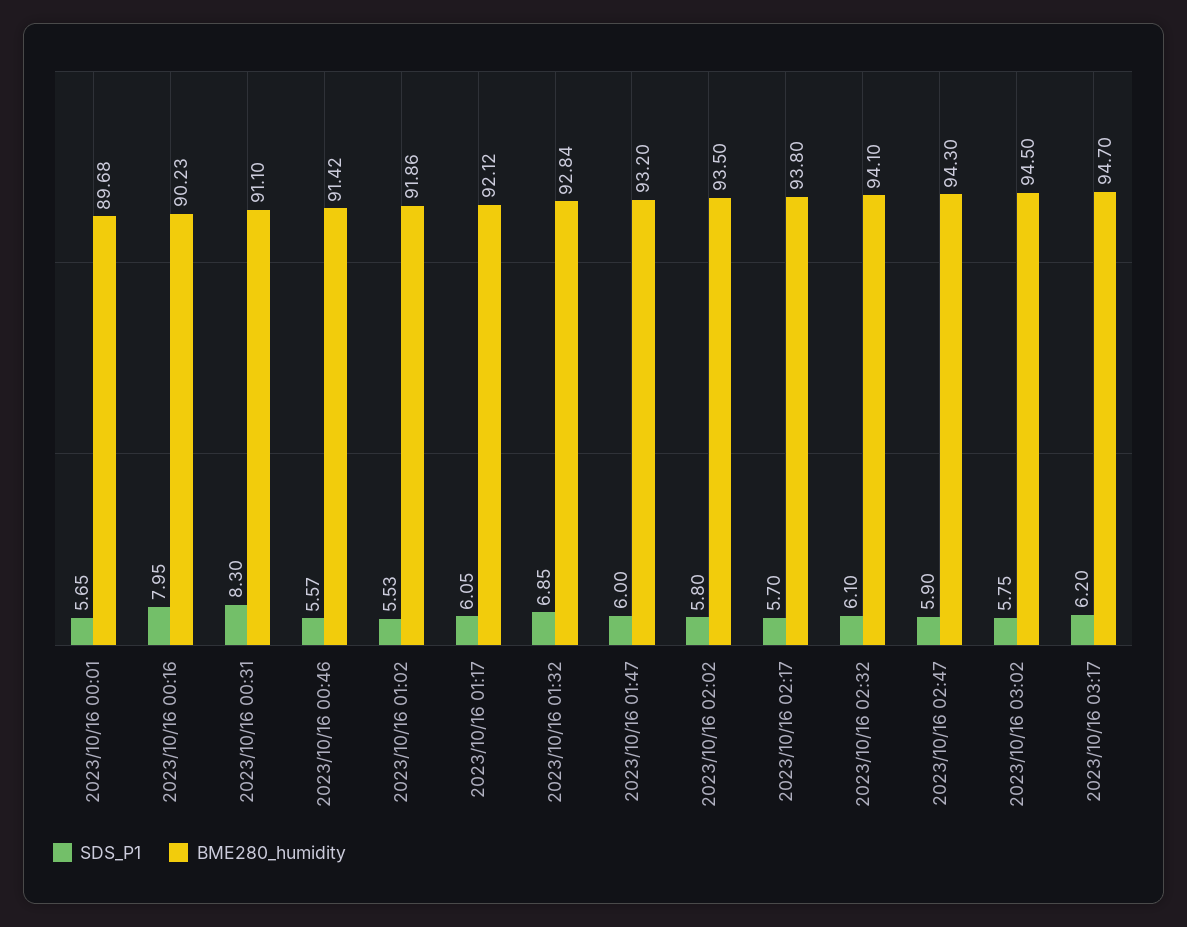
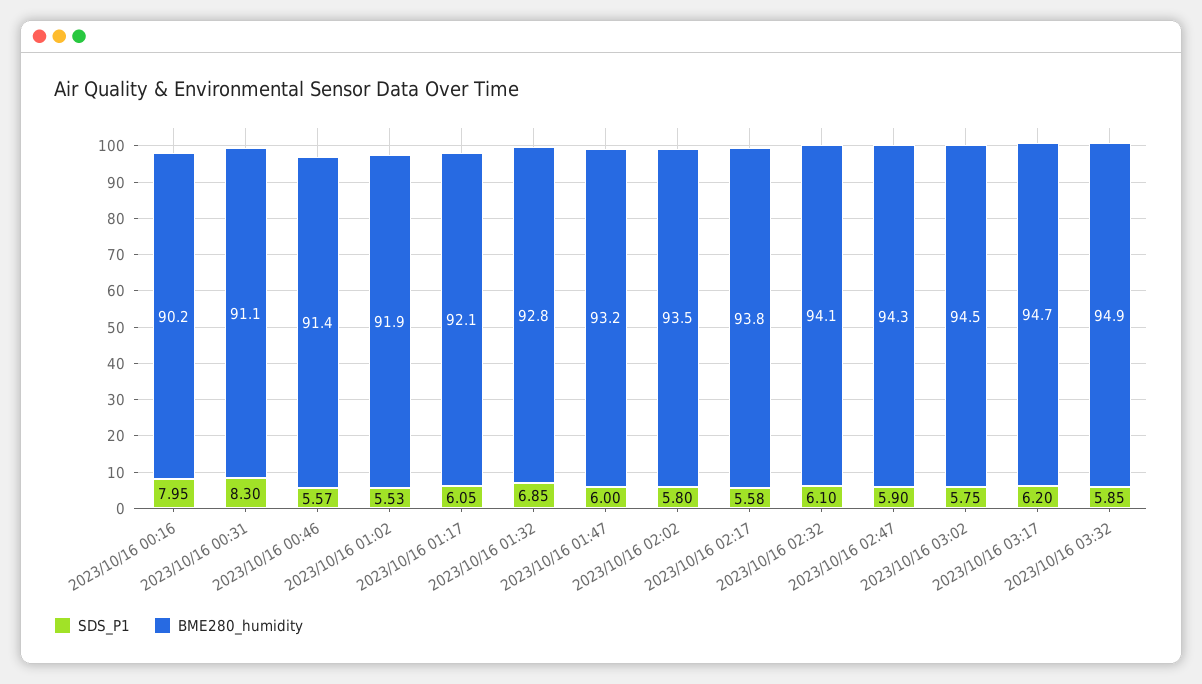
SDS_P1, 2023/10/16 00:01: 5.65 -> none
BME280_humidity, 2023/10/16 00:01: 89.68 -> none
SDS_P1, 2023/10/16 02:17: 5.7 -> 5.58
SDS_P1, 2023/10/16 03:32: none -> 5.85
BME280_humidity, 2023/10/16 03:32: none -> 94.9

